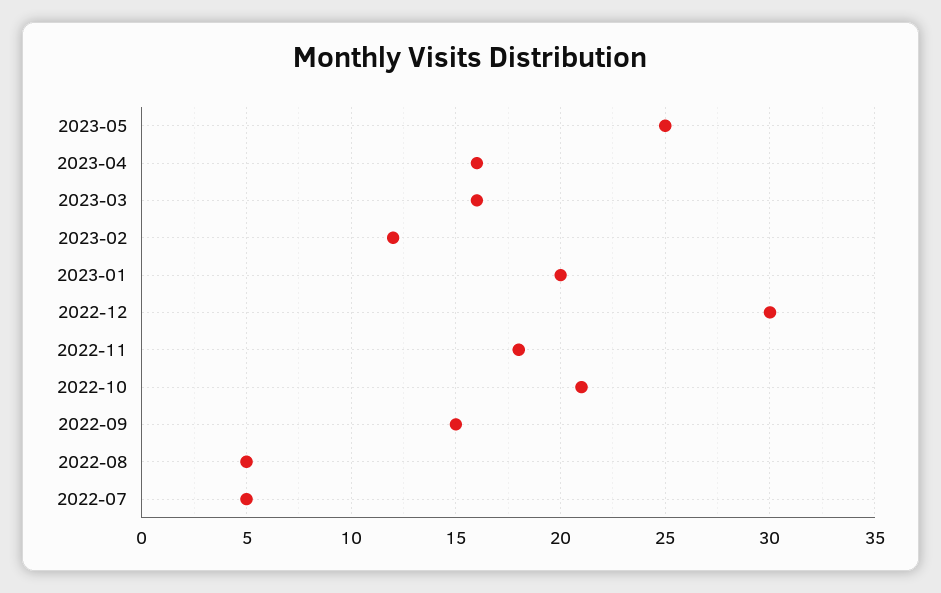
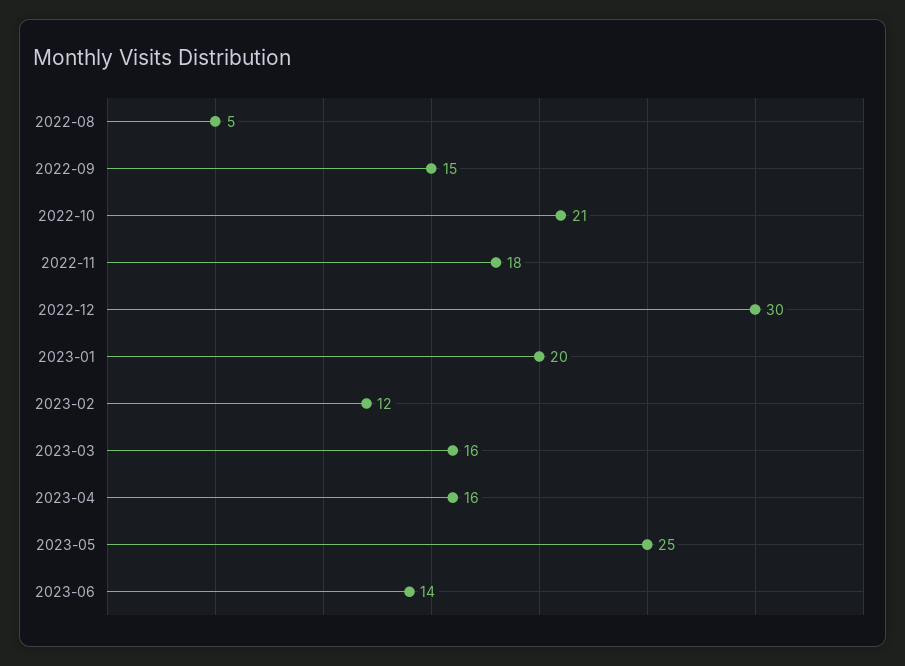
2022-07: 5 -> none
2023-06: none -> 14

